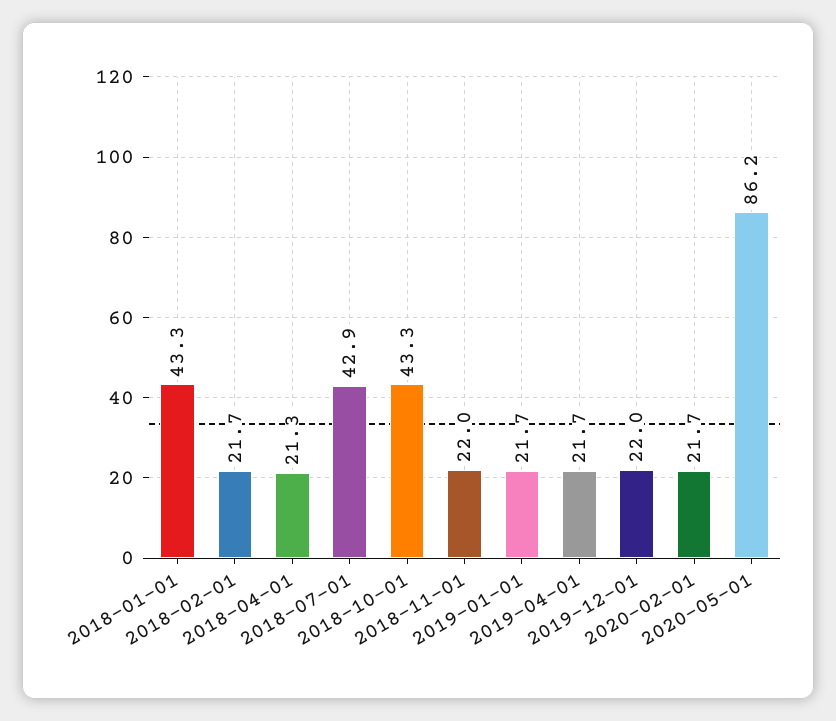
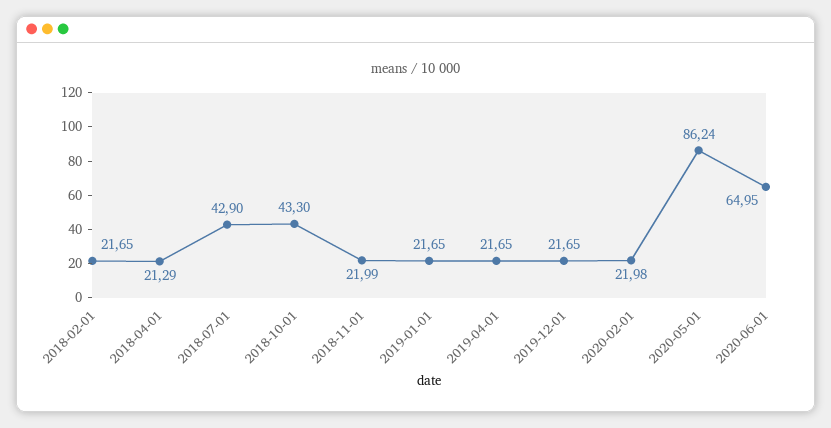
2018-01-01: 43.3 -> none
2019-12-01: 22 -> 21.65
2020-02-01: 21.7 -> 21.98
2020-06-01: none -> 64.95

